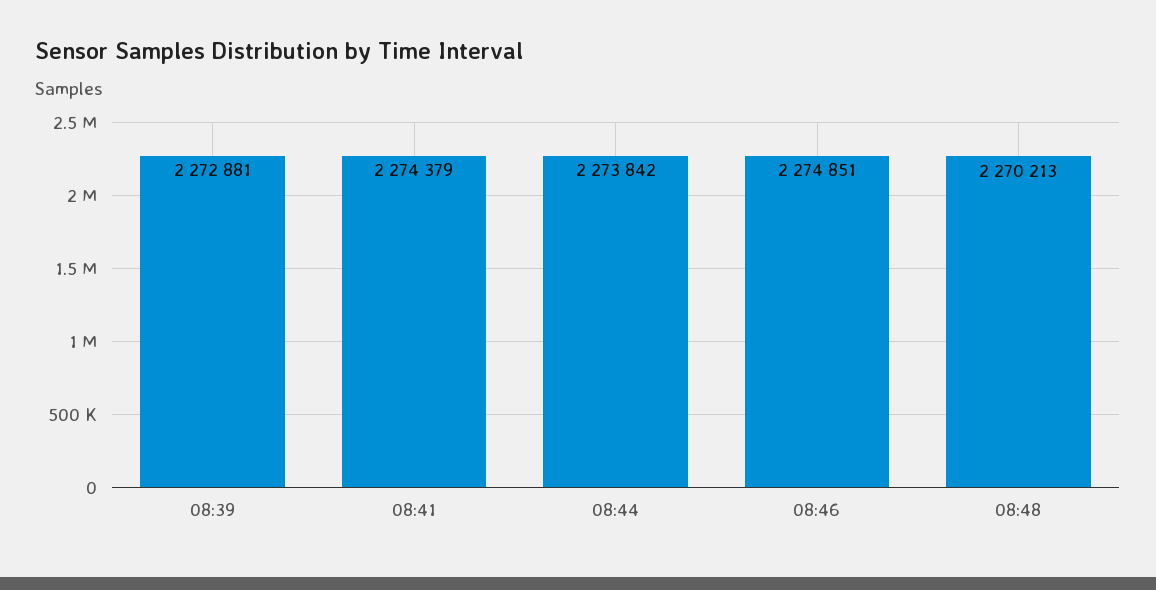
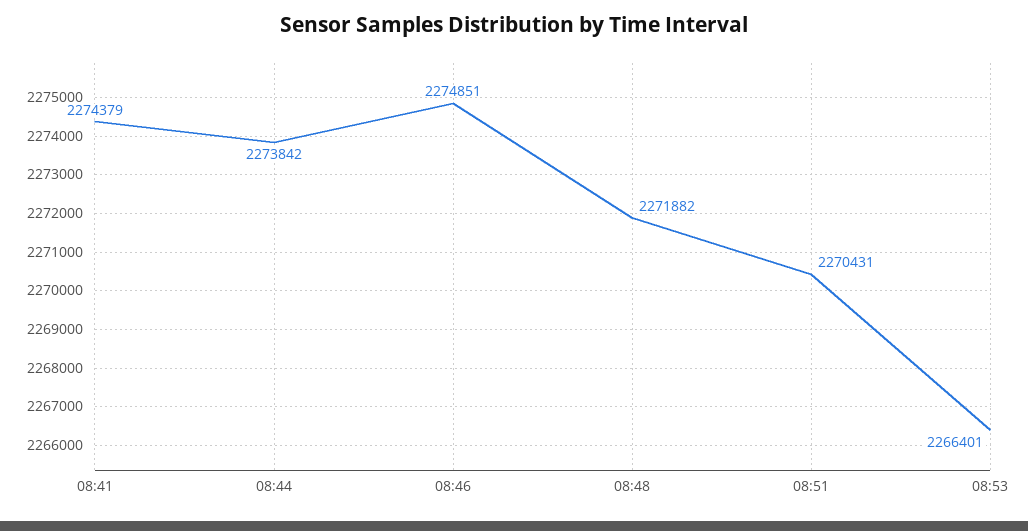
08:39: 2272881 -> none
08:48: 2270213 -> 2271882
08:51: none -> 2270431
08:53: none -> 2266401

